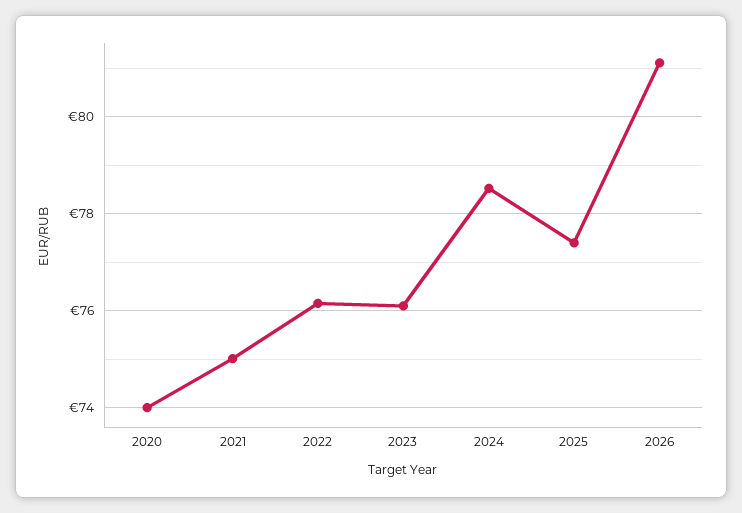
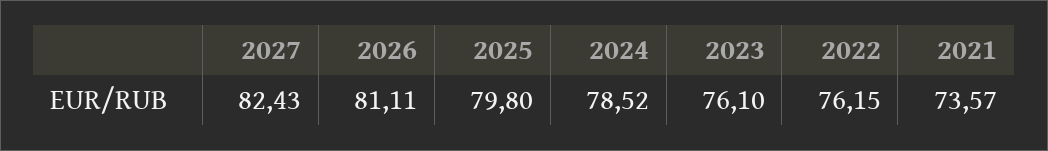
2020: 74 -> none
2021: 75 -> 73.57
2025: 77.4 -> 79.8
2027: none -> 82.43

